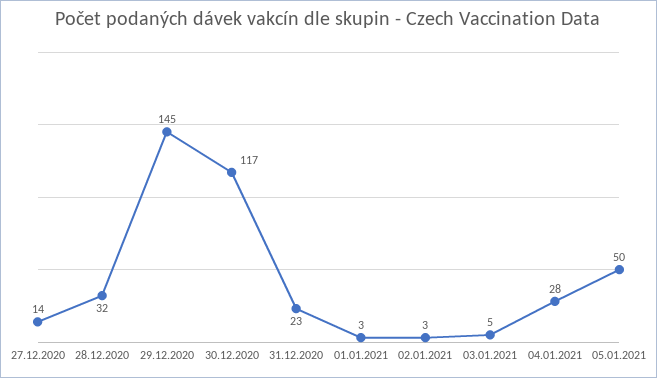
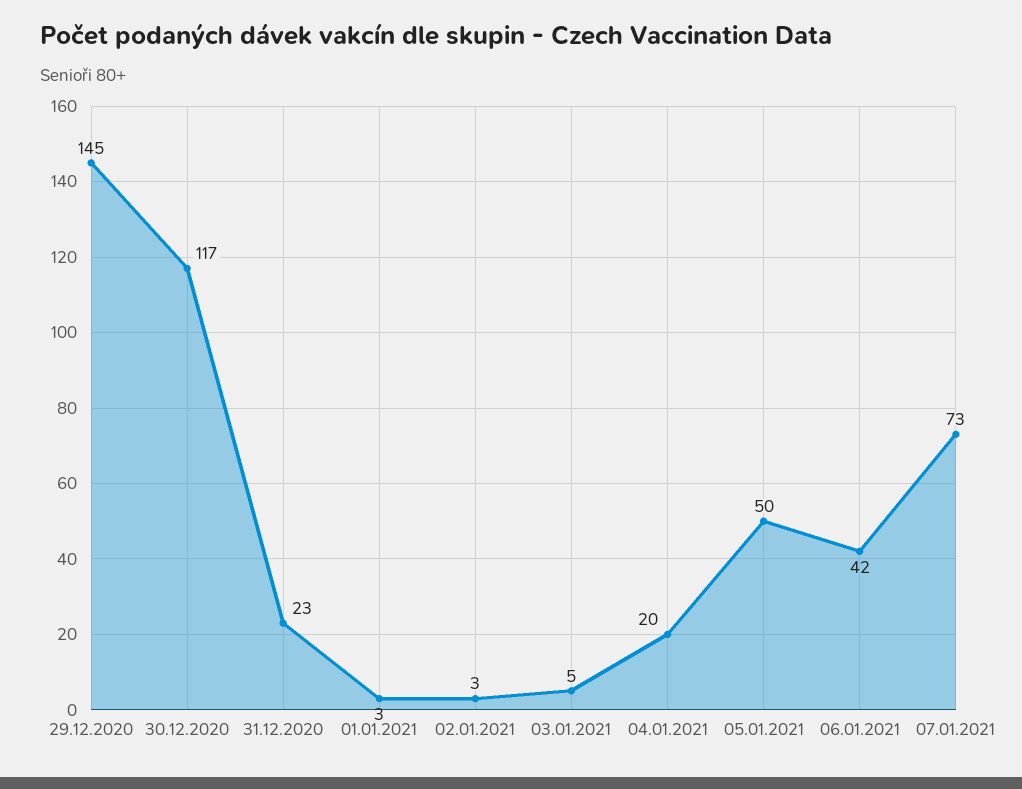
27.12.2020: 14 -> none
28.12.2020: 32 -> none
04.01.2021: 28 -> 20
06.01.2021: none -> 42
07.01.2021: none -> 73

